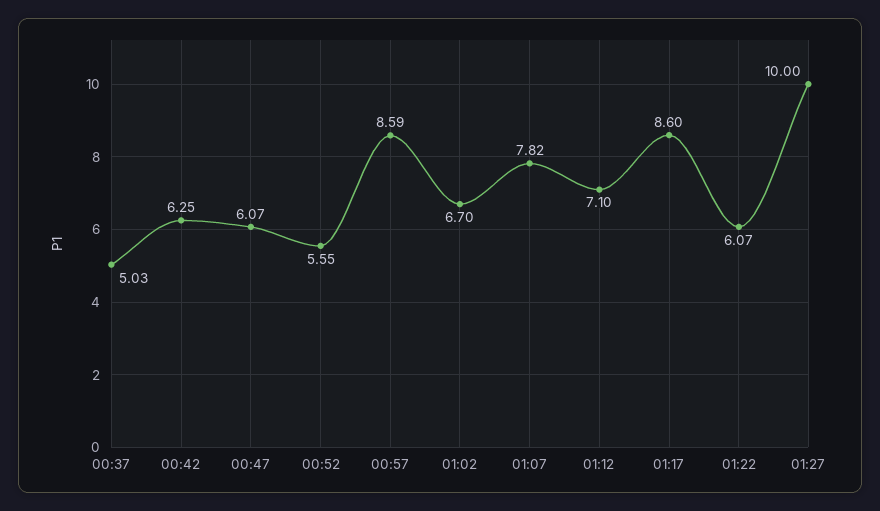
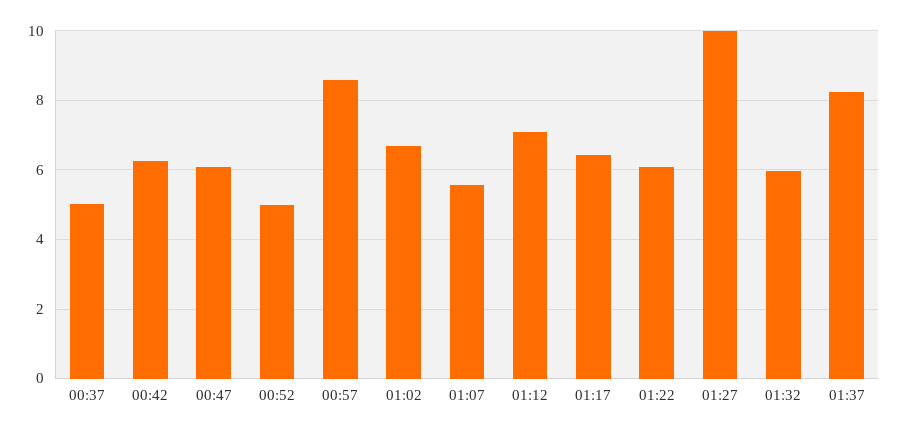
00:52: 5.55 -> 5
01:07: 7.82 -> 5.6
01:17: 8.6 -> 6.4
01:32: none -> 6
01:37: none -> 8.2

